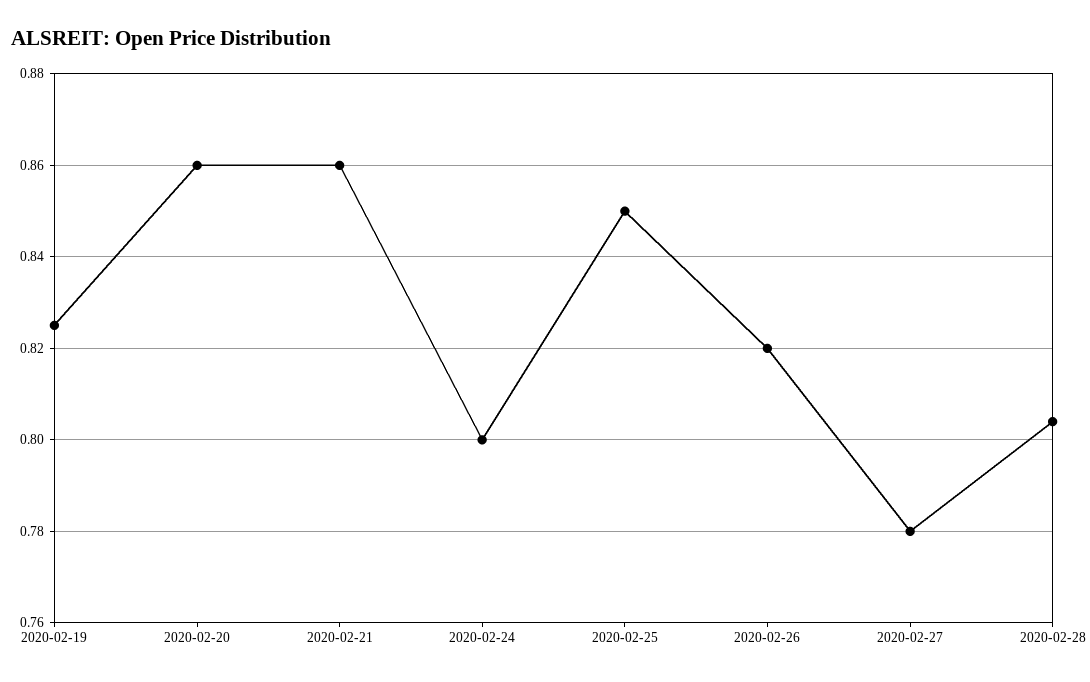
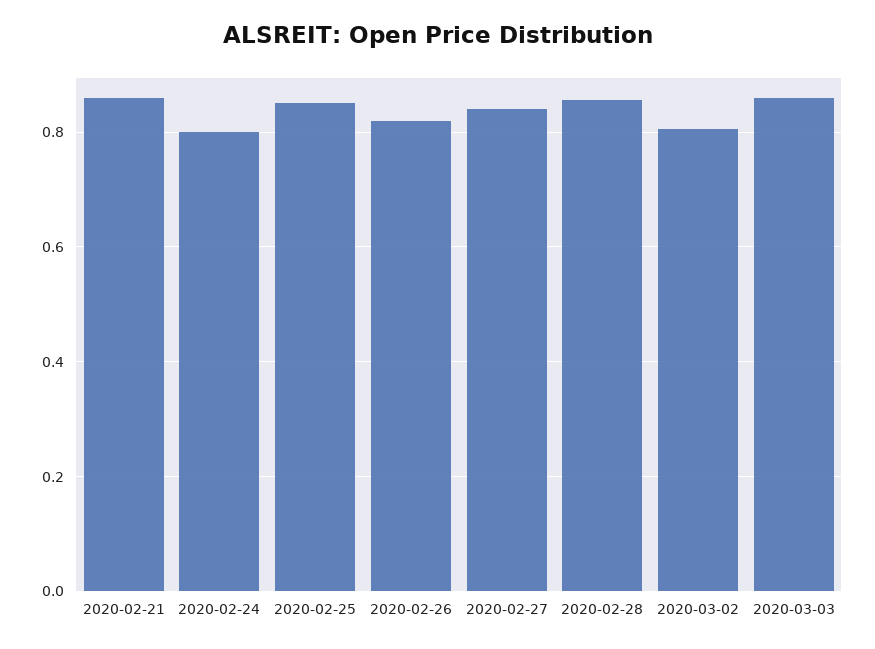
2020-02-19: 0.825 -> none
2020-02-20: 0.86 -> none
2020-02-27: 0.78 -> 0.84
2020-02-28: 0.805 -> 0.86
2020-03-02: none -> 0.8
2020-03-03: none -> 0.86

